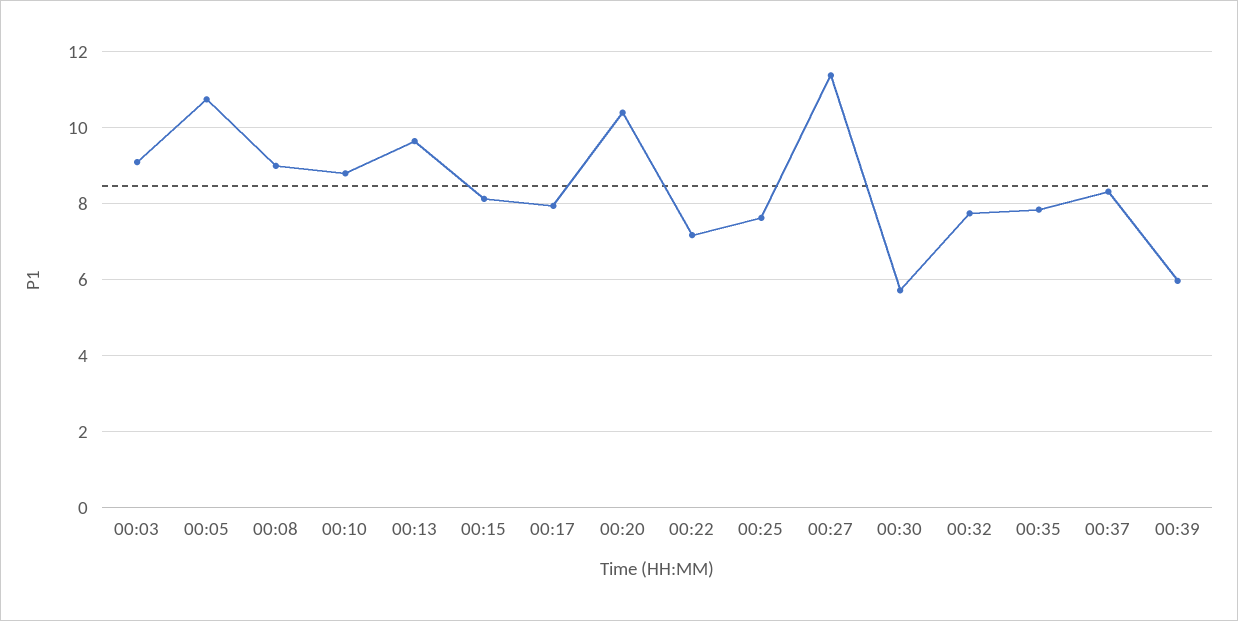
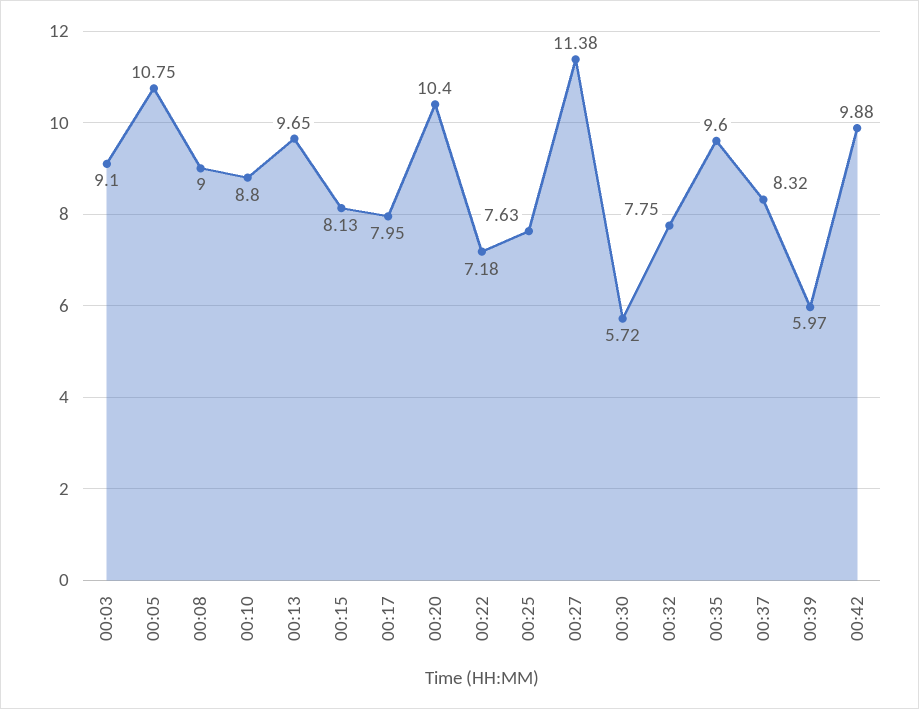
00:35: 7.8 -> 9.6
00:42: none -> 9.88

